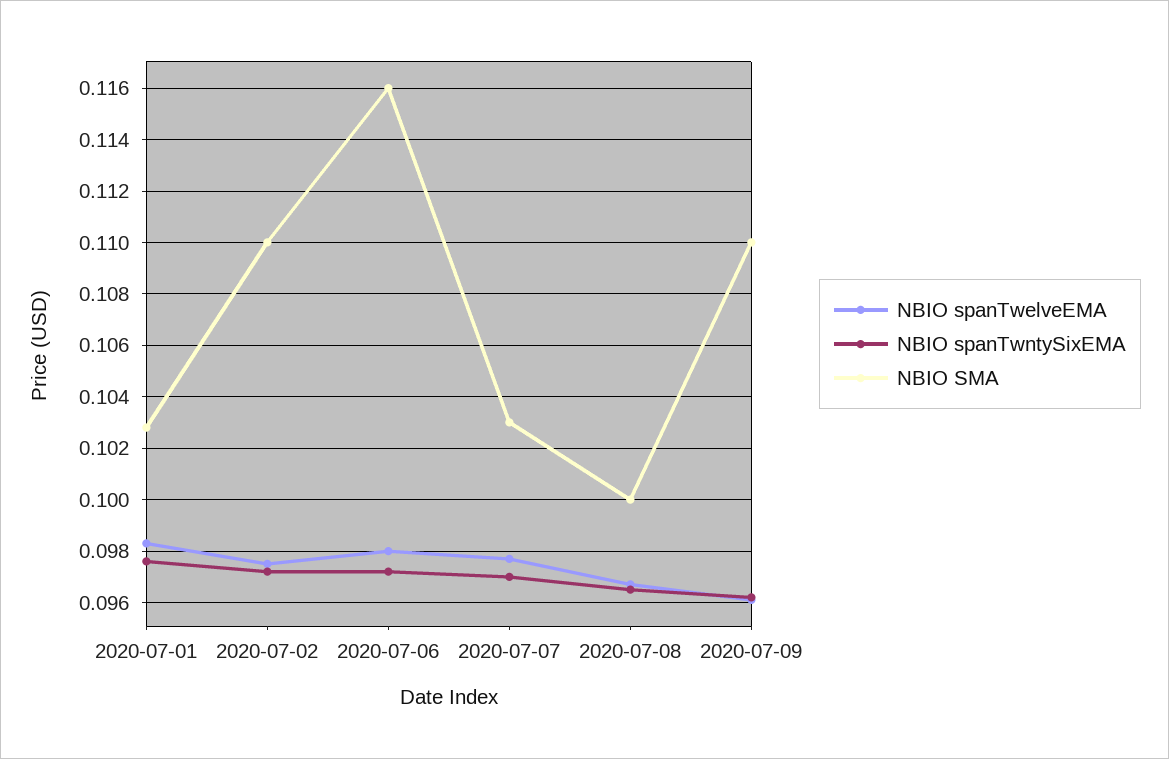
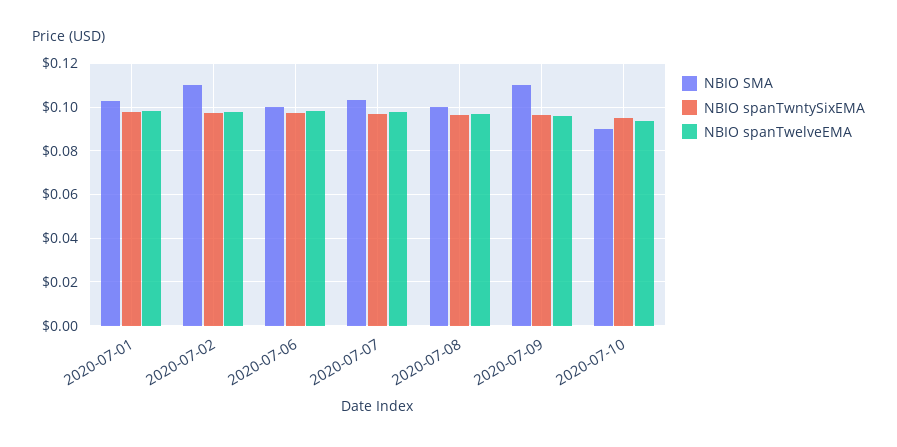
NBIO SMA, 2020-07-06: 0.116 -> 0.1
NBIO SMA, 2020-07-10: none -> 0.09
NBIO spanTwntySixEMA, 2020-07-10: none -> 0.095
NBIO spanTwelveEMA, 2020-07-10: none -> 0.095

